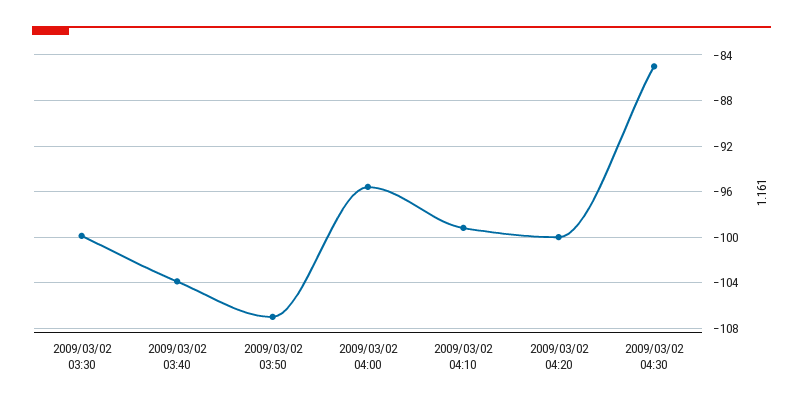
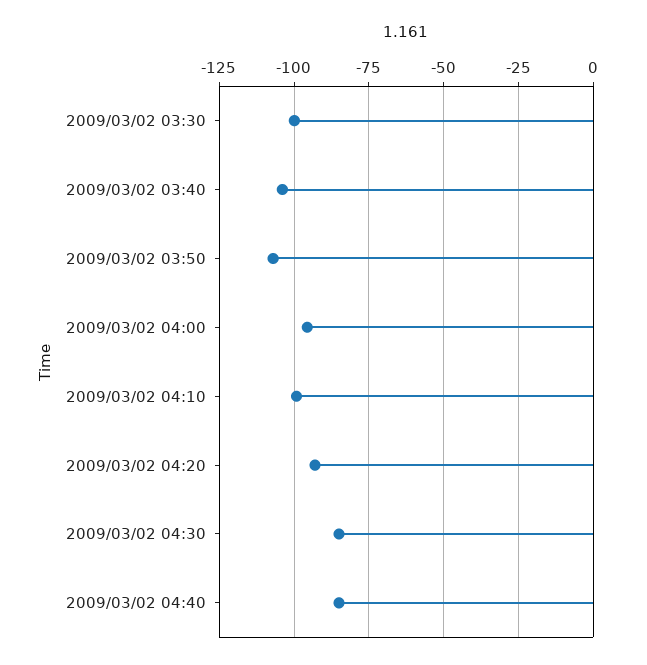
2009/03/02 04:20: -100 -> -92.5
2009/03/02 04:40: none -> -85

